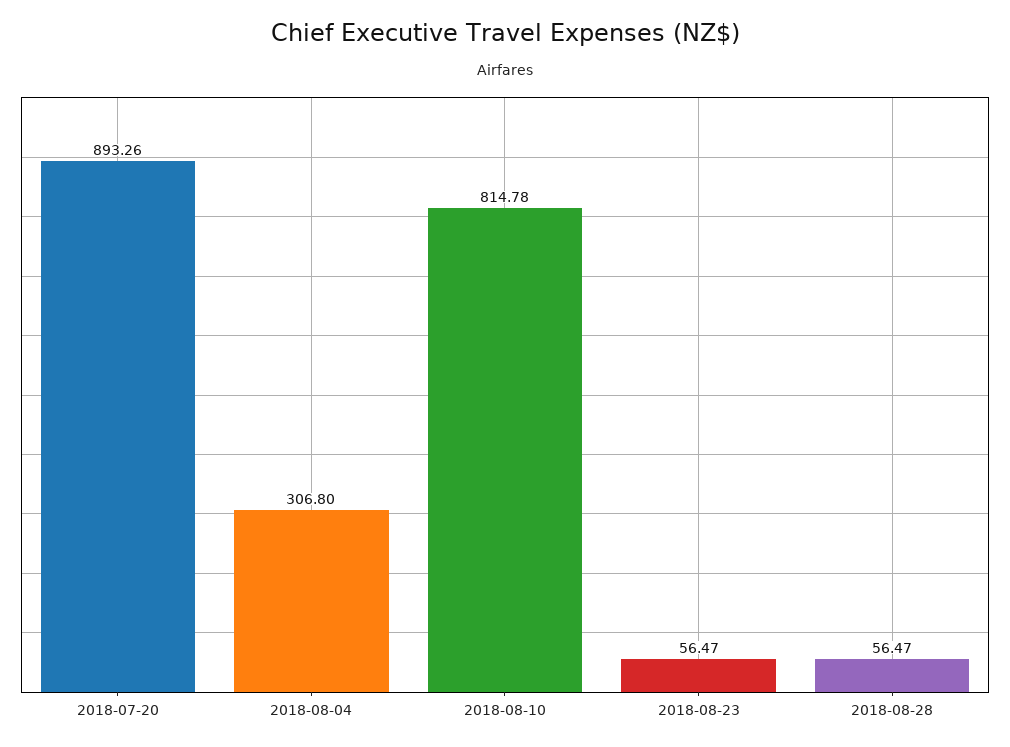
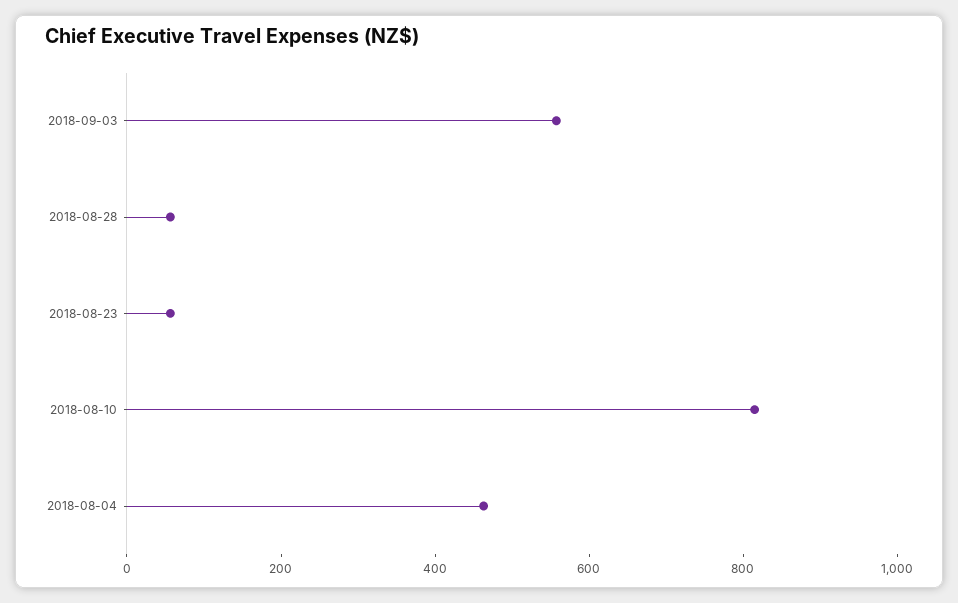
2018-07-20: 893.26 -> none
2018-08-04: 306.8 -> 450
2018-09-03: none -> 550

